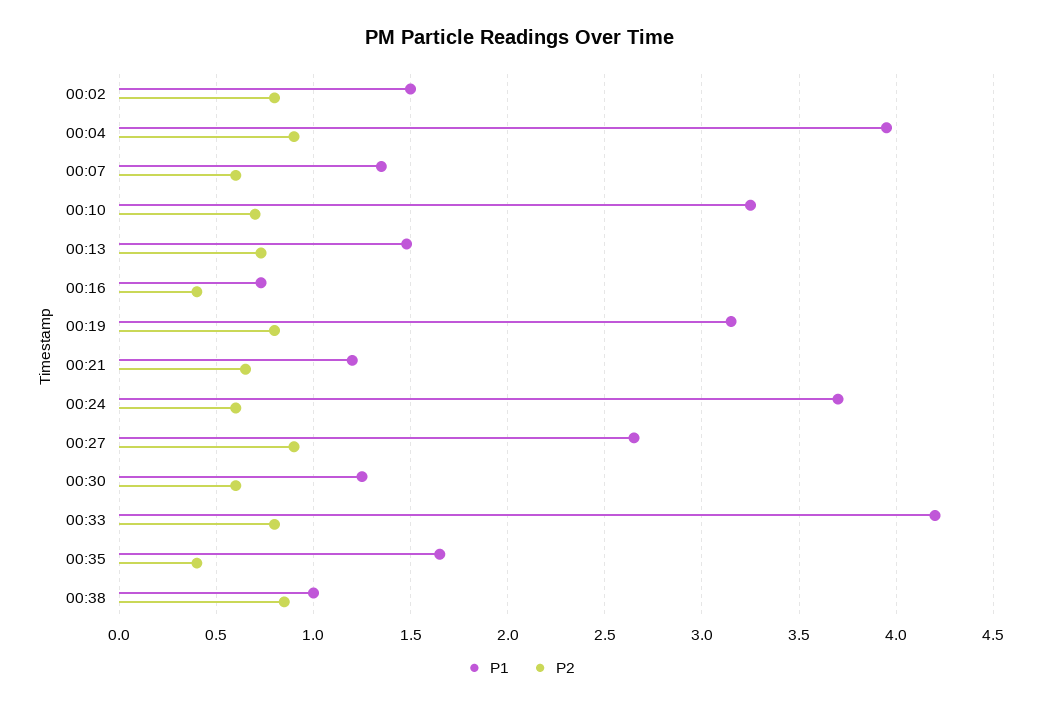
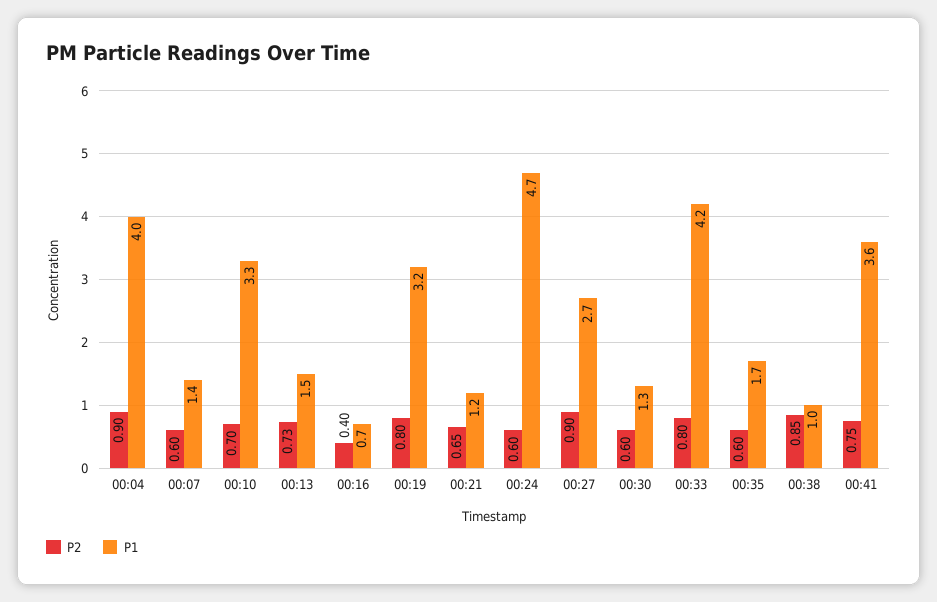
P1, 00:02: 1.5 -> none
P2, 00:02: 0.8 -> none
P1, 00:24: 3.7 -> 4.7
P2, 00:35: 0.4 -> 0.6
P2, 00:41: none -> 0.75
P1, 00:41: none -> 3.6

